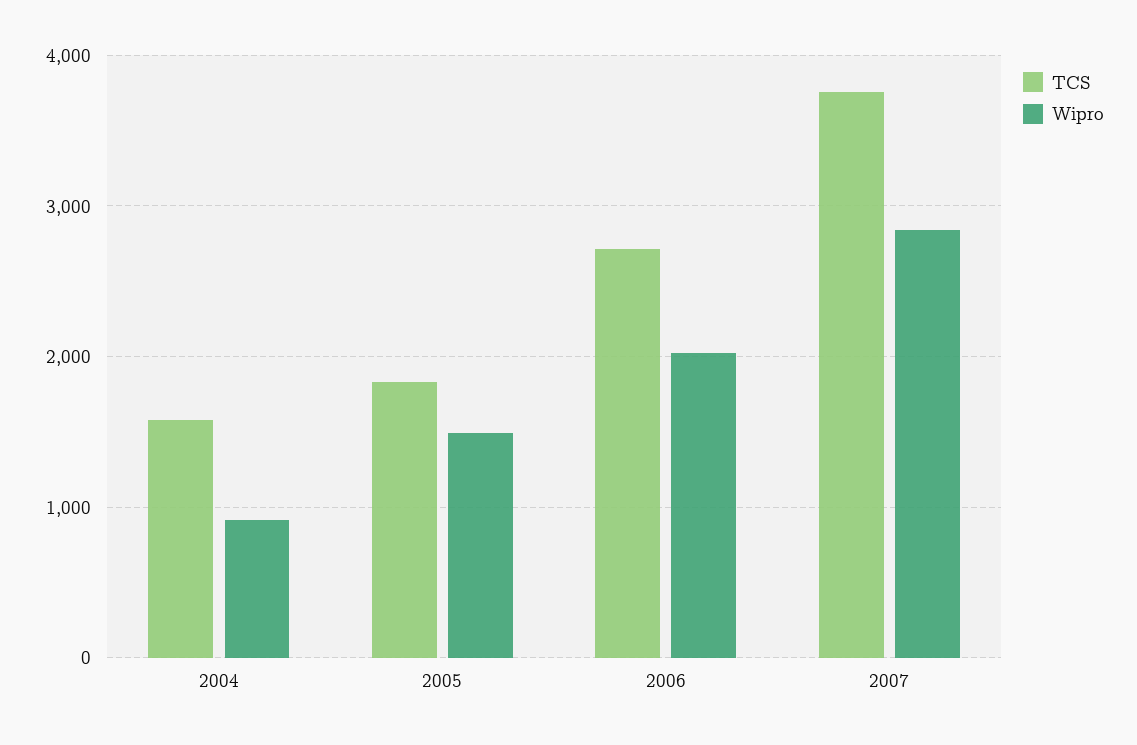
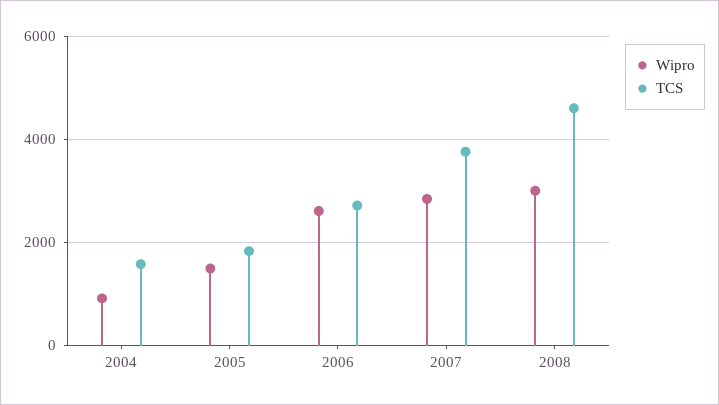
Wipro, 2006: 2000 -> 2600
Wipro, 2008: none -> 3000
TCS, 2008: none -> 4600

